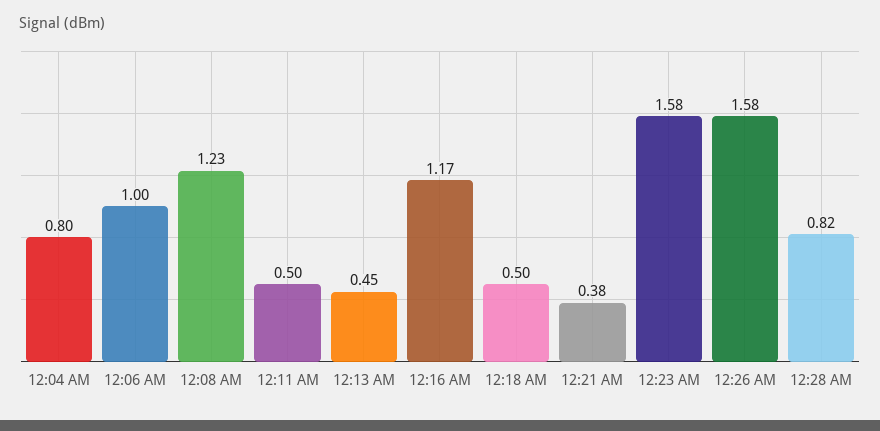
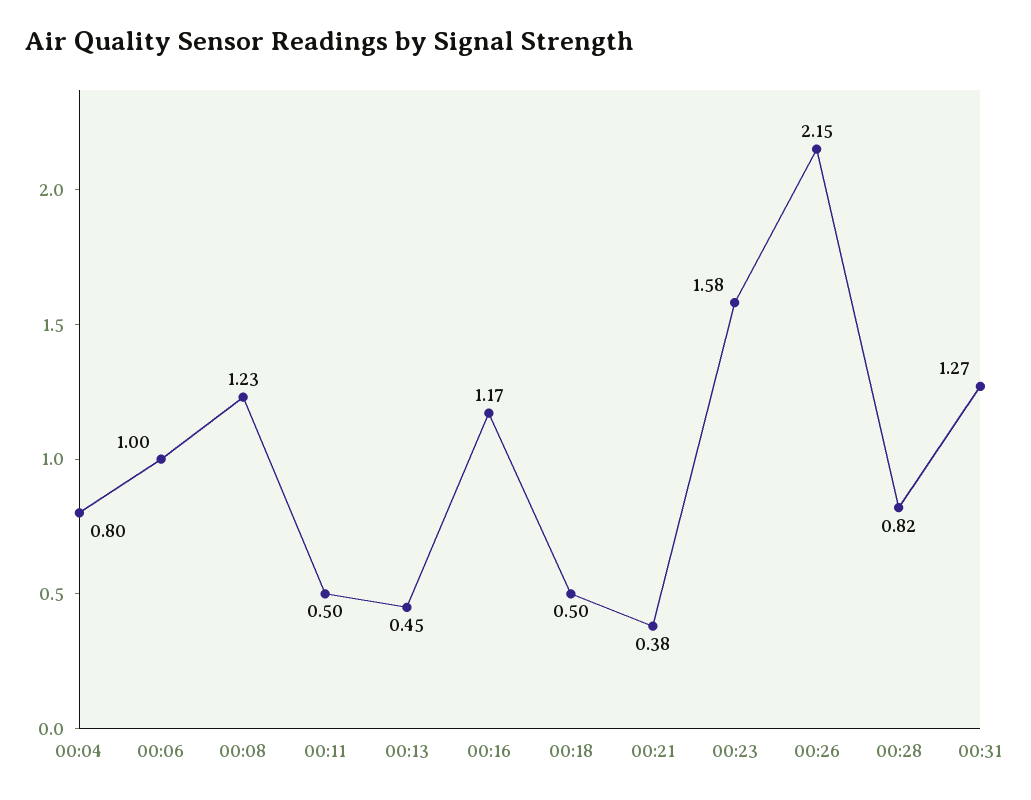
12:26 AM: 1.58 -> 2.15
00:31: none -> 1.27

